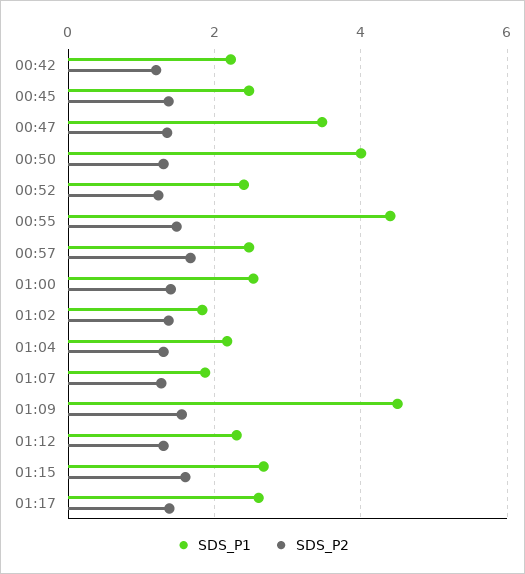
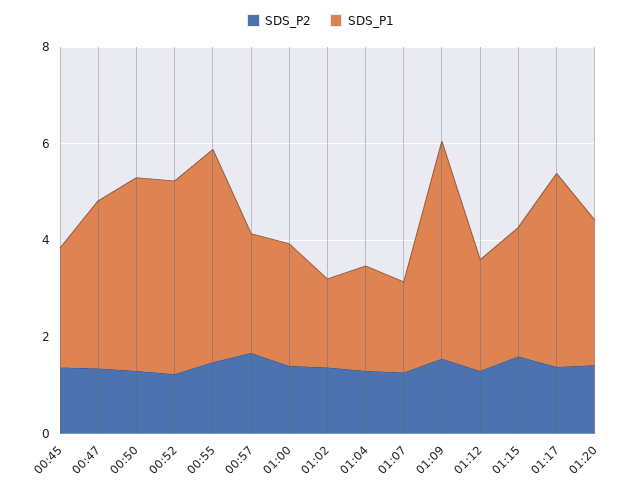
SDS_P1, 00:42: 2.2 -> none
SDS_P2, 00:42: 1.2 -> none
SDS_P1, 00:52: 2.4 -> 4
SDS_P1, 01:17: 2.6 -> 4
SDS_P2, 01:20: none -> 1.5
SDS_P1, 01:20: none -> 3

